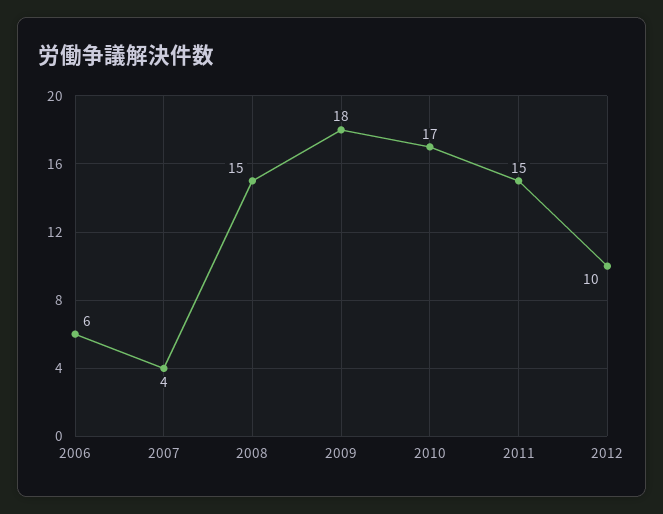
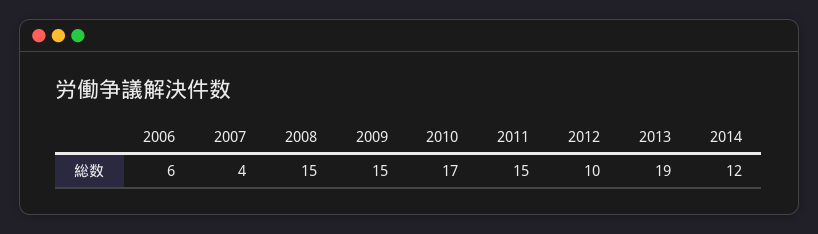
2009: 18 -> 15
2013: none -> 19
2014: none -> 12

